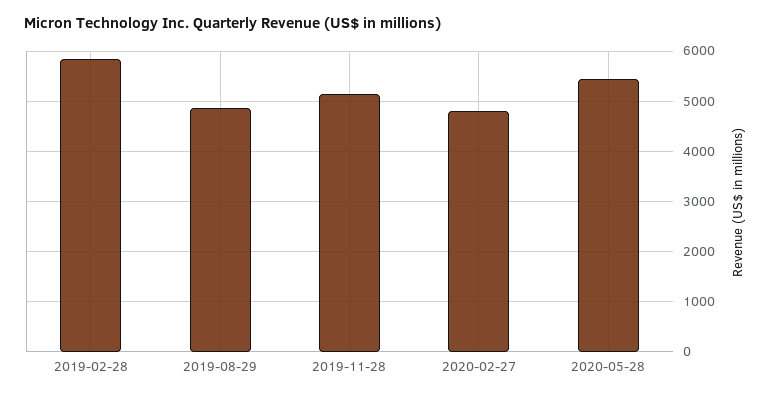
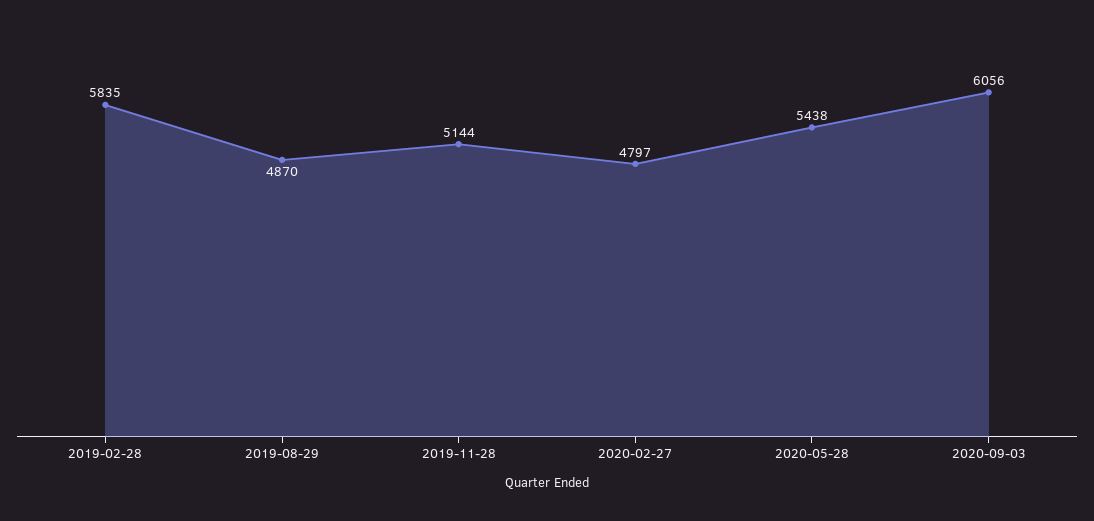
2020-09-03: none -> 6056

